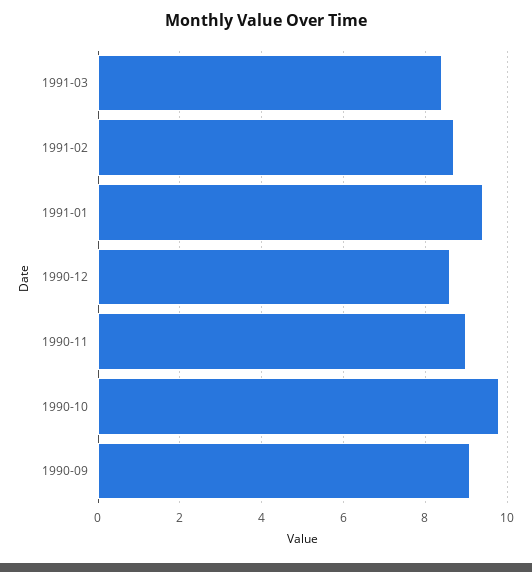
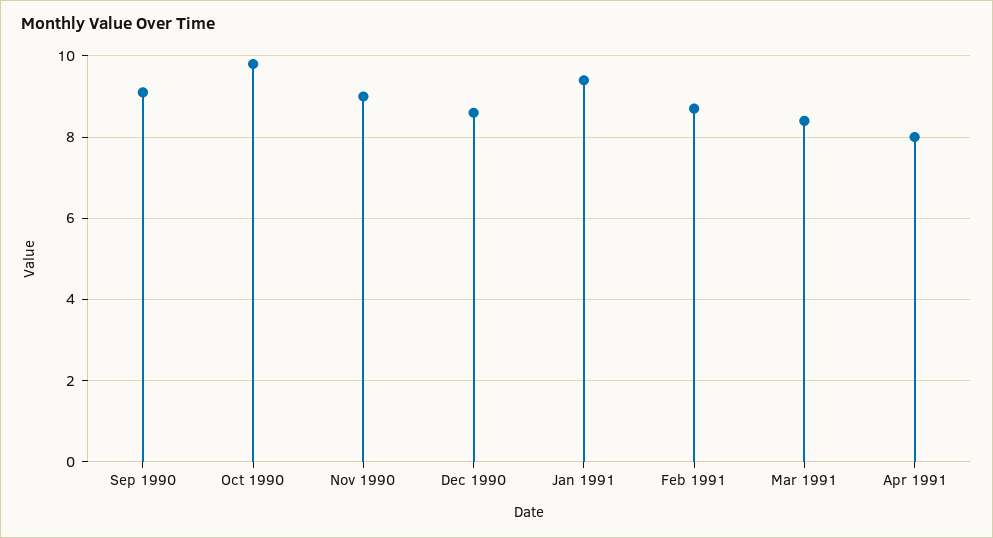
Apr 1991: none -> 8

